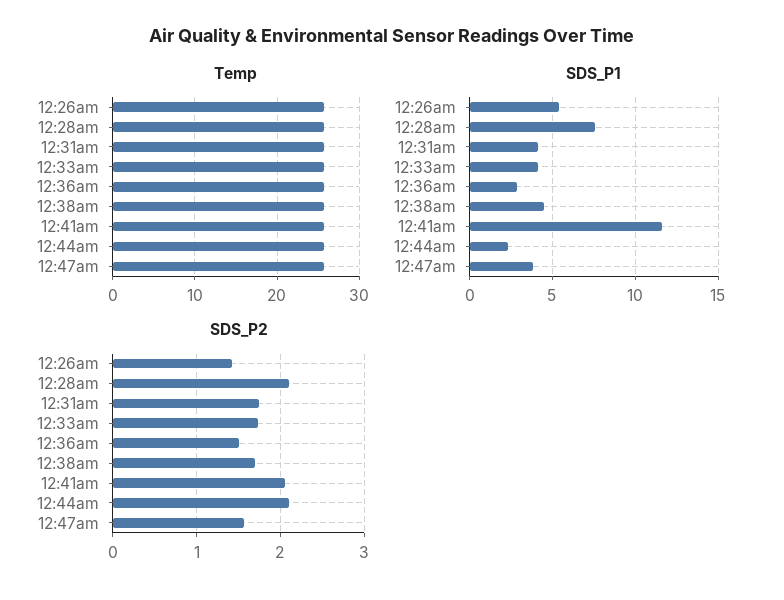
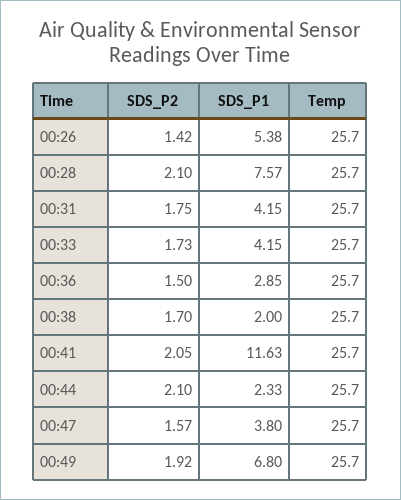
SDS_P1, 12:38am: 4.5 -> 2
SDS_P2, 00:49: none -> 1.92
SDS_P1, 00:49: none -> 6.8
Temp, 00:49: none -> 25.7

